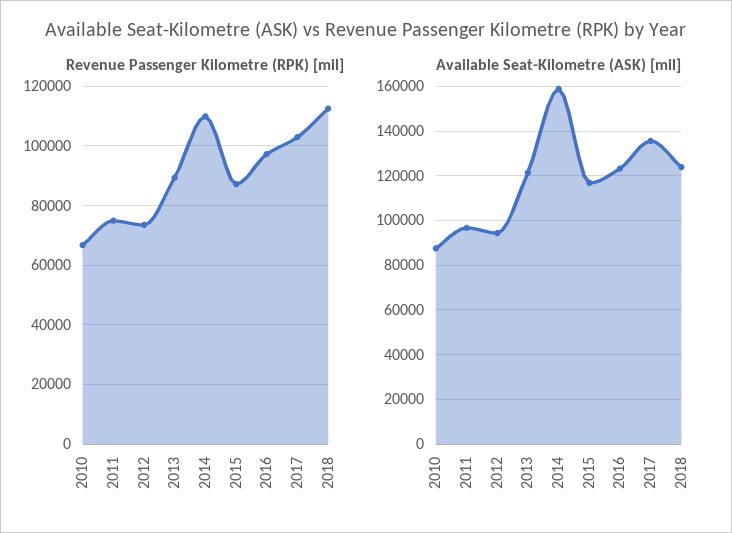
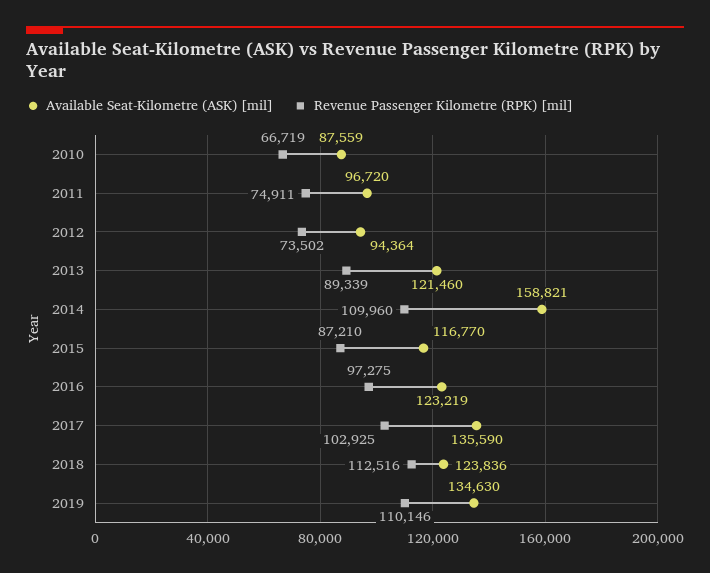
Available Seat-Kilometre (ASK) [mil], 2019: none -> 134630
Revenue Passenger Kilometre (RPK) [mil], 2019: none -> 110146

